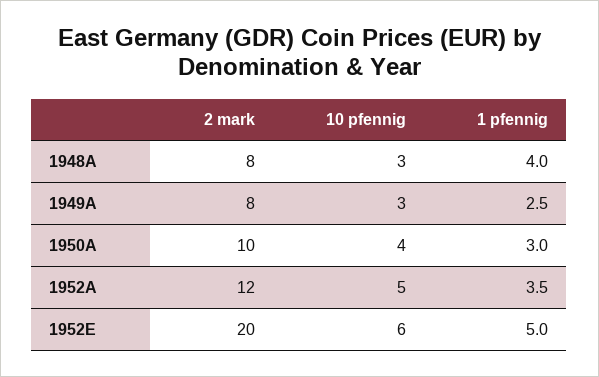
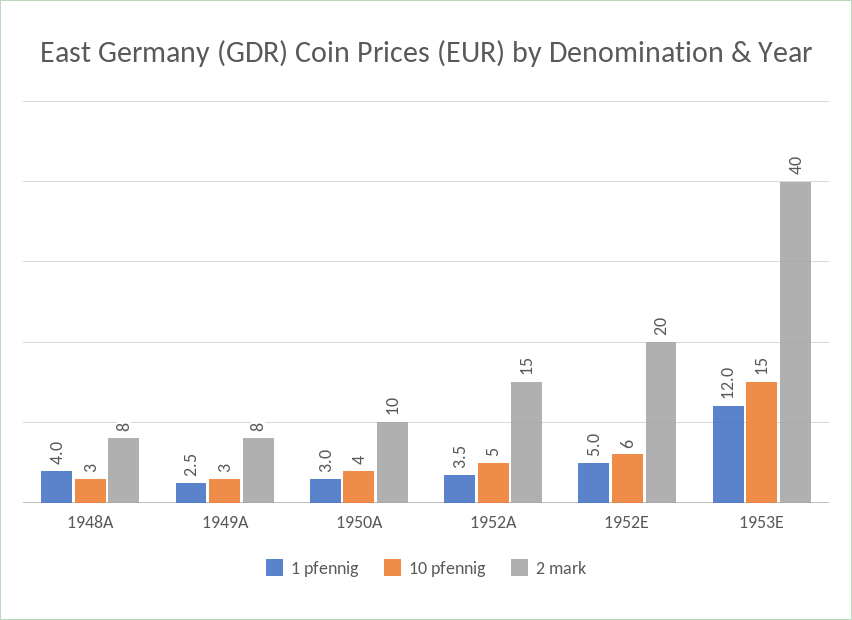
2 mark, 1952A: 12 -> 15
1 pfennig, 1953E: none -> 12
10 pfennig, 1953E: none -> 15
2 mark, 1953E: none -> 40

